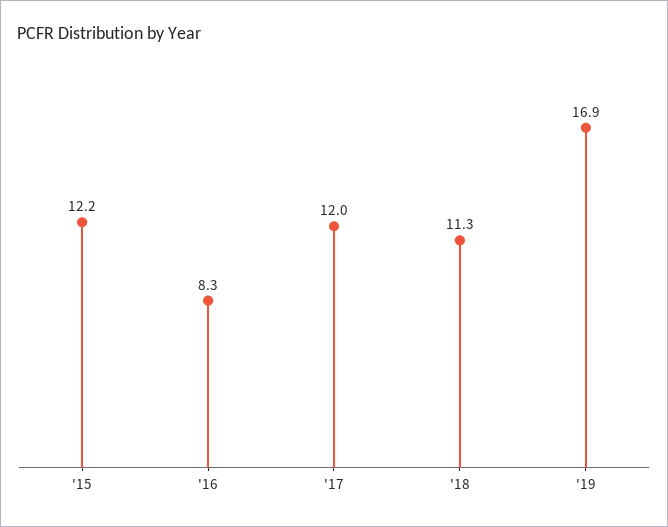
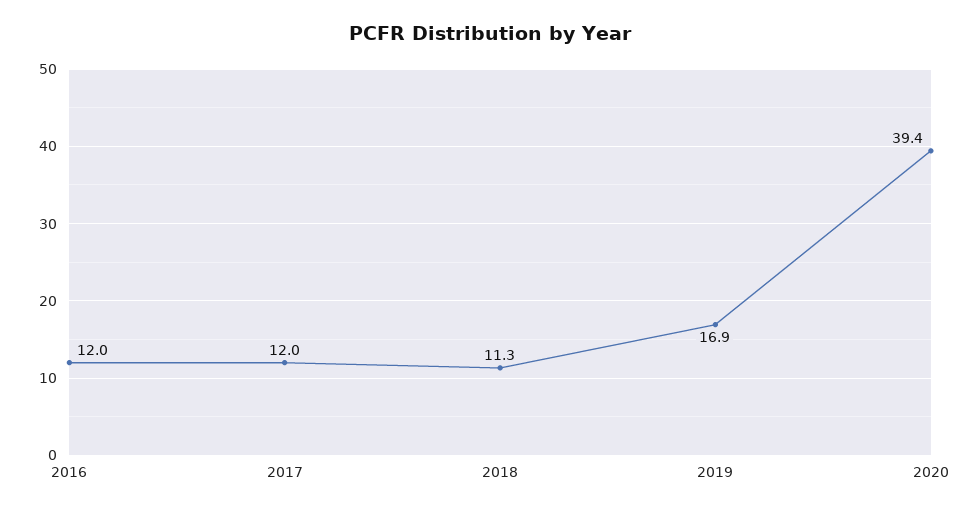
'15: 12.2 -> none
'16: 8.3 -> 12
2020: none -> 39.4

